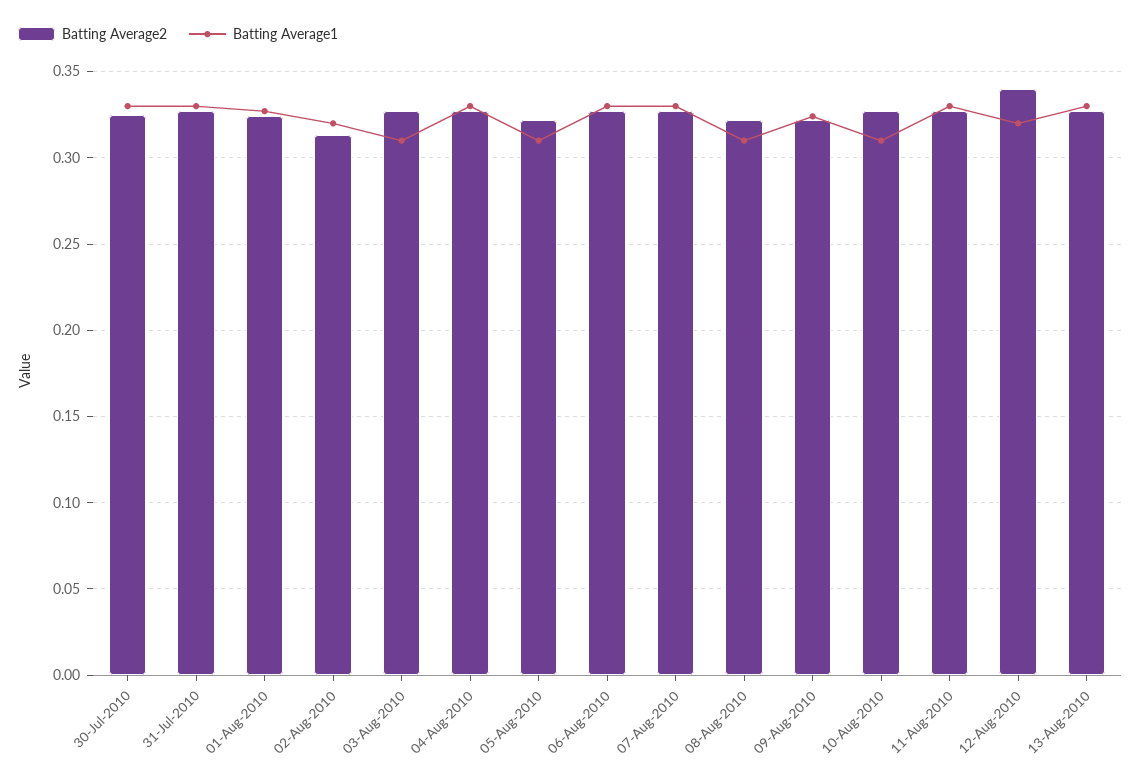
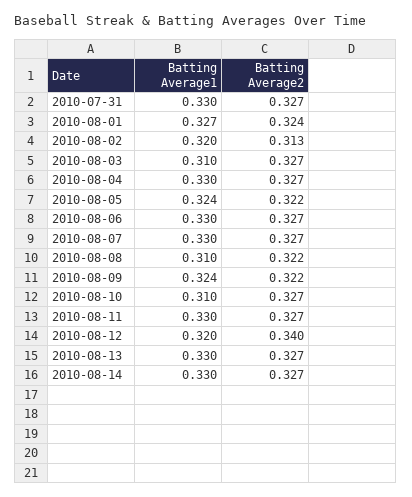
Batting Average2, 30-Jul-2010: 0.325 -> none
Batting Average1, 30-Jul-2010: 0.33 -> none
Batting Average1, 05-Aug-2010: 0.31 -> 0.324
Batting Average1, 2010-08-14: none -> 0.33
Batting Average2, 2010-08-14: none -> 0.327

